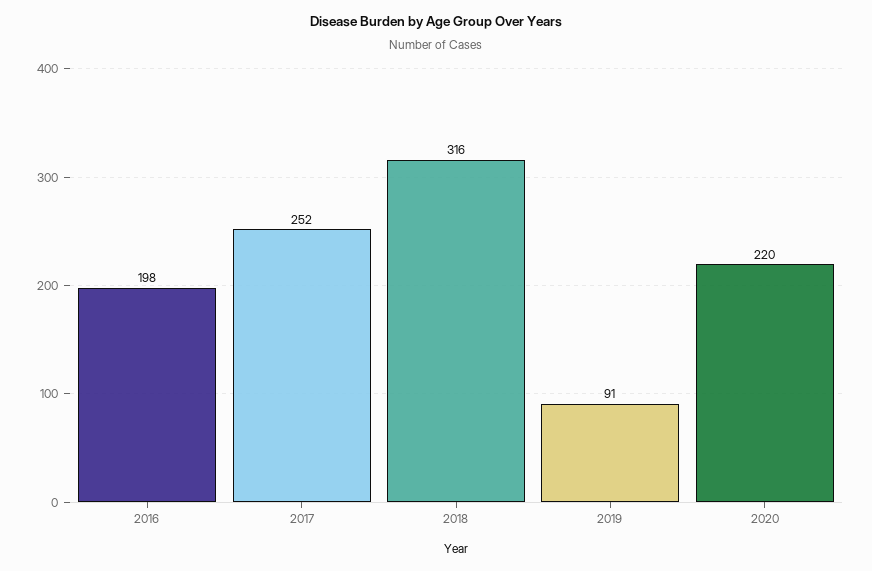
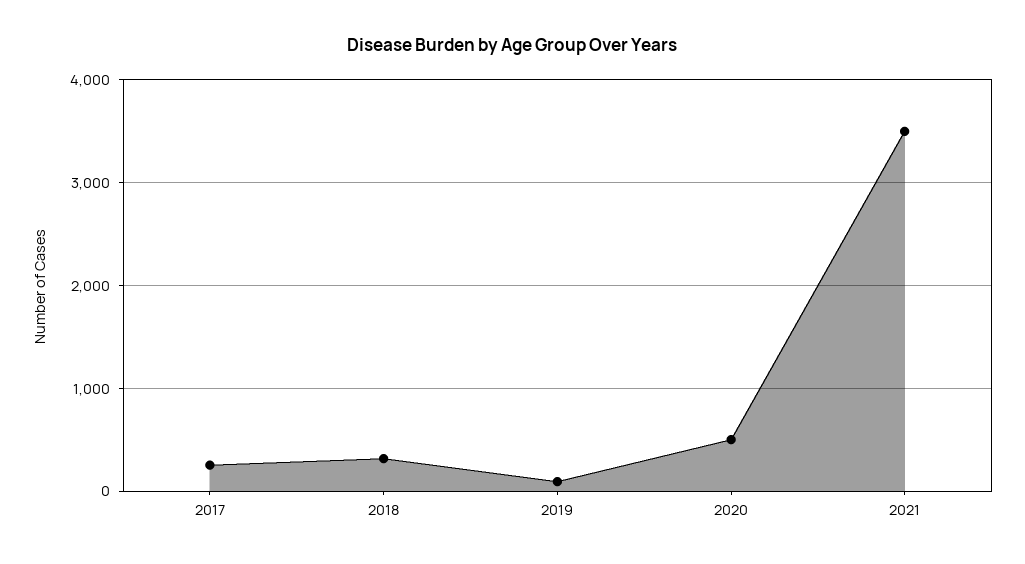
2016: 198 -> none
2020: 220 -> 500
2021: none -> 3500

